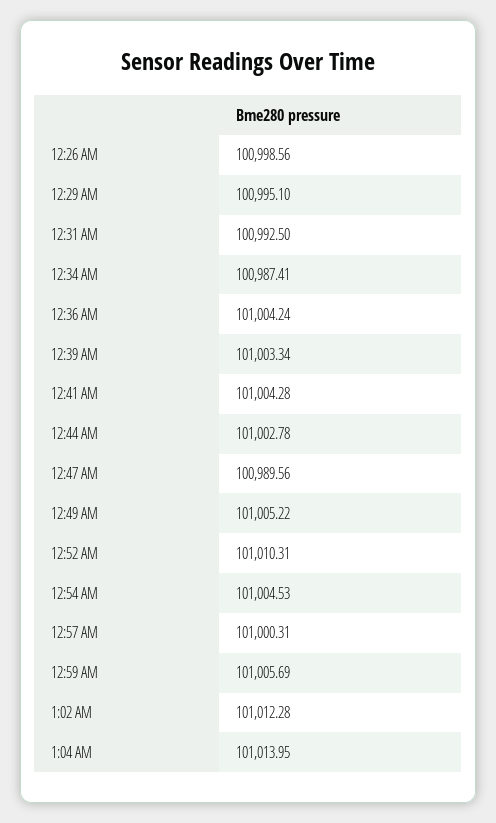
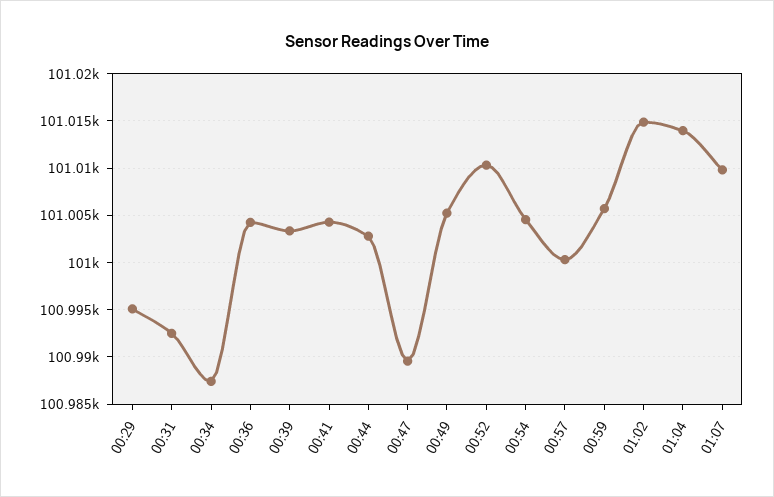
12:26 AM: 100998.56 -> none
1:02 AM: 101012.28 -> 101015
01:07: none -> 101010

